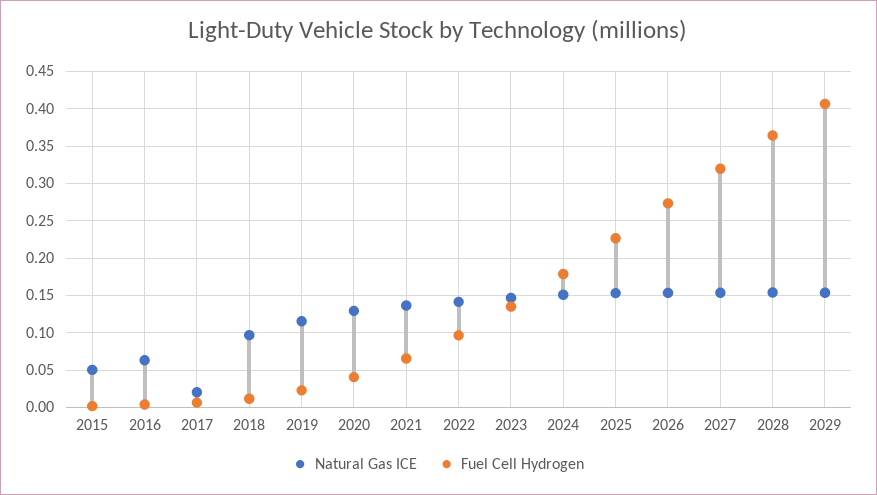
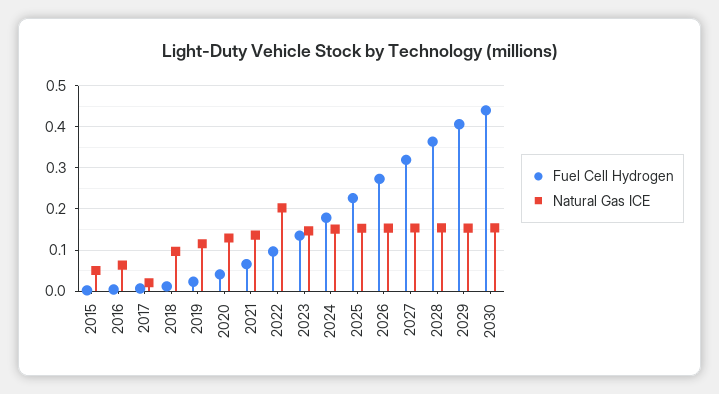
Natural Gas ICE, 2022: 0.14 -> 0.2
Fuel Cell Hydrogen, 2030: none -> 0.44
Natural Gas ICE, 2030: none -> 0.16

